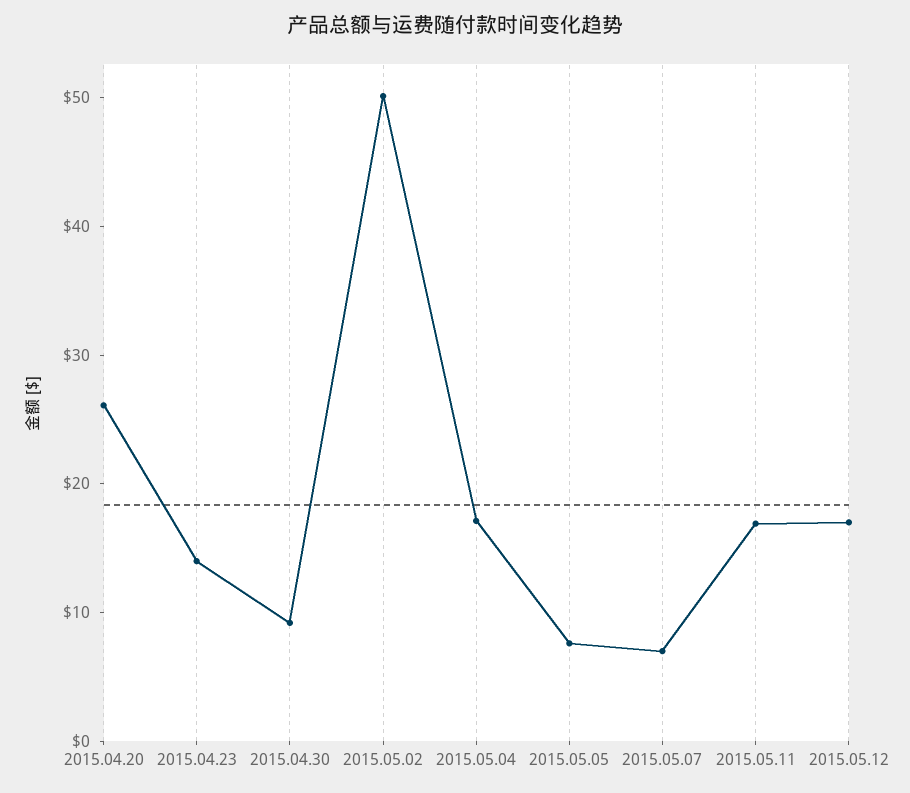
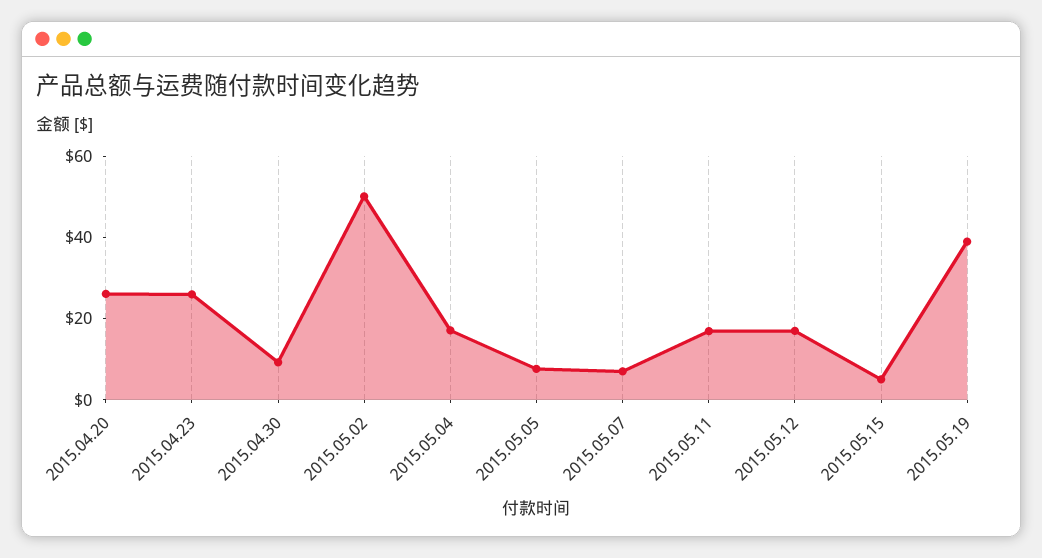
2015.04.23: 14 -> 25
2015.05.15: none -> 5
2015.05.19: none -> 40

